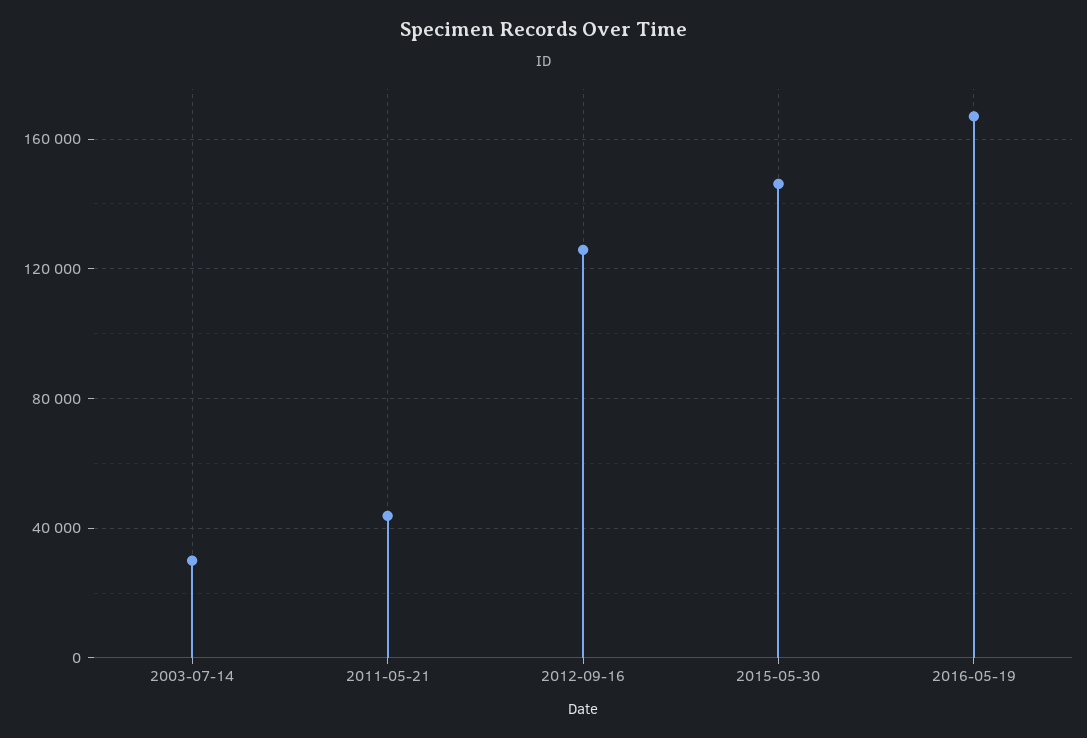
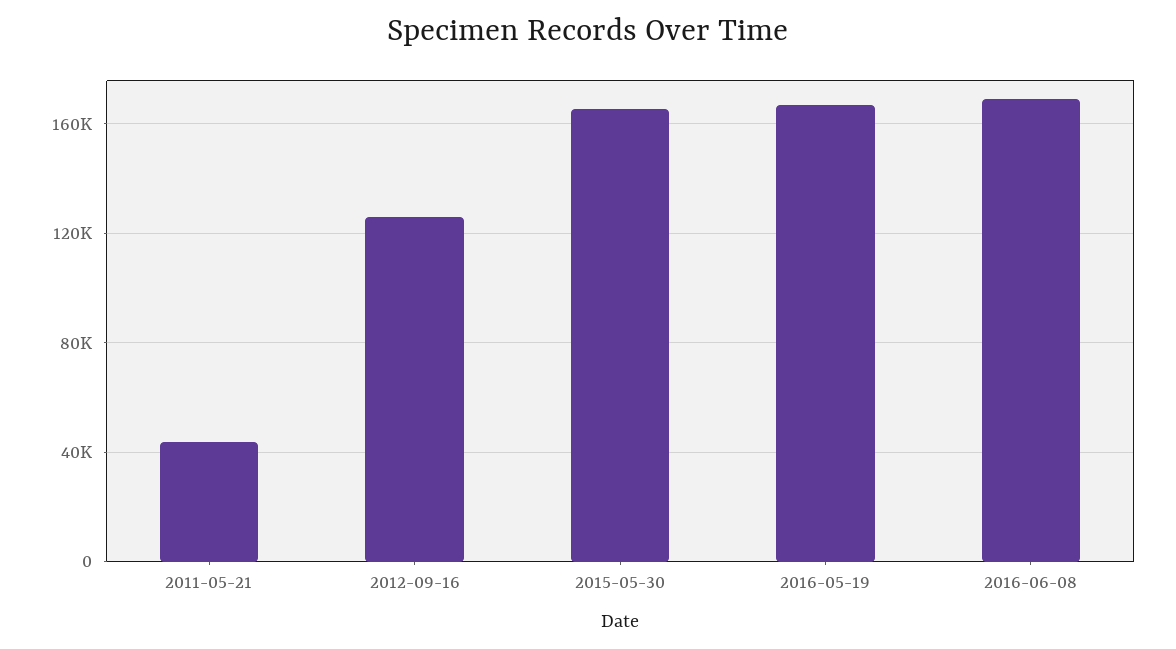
2003-07-14: 30000 -> none
2015-05-30: 145000 -> 165000
2016-06-08: none -> 170000

